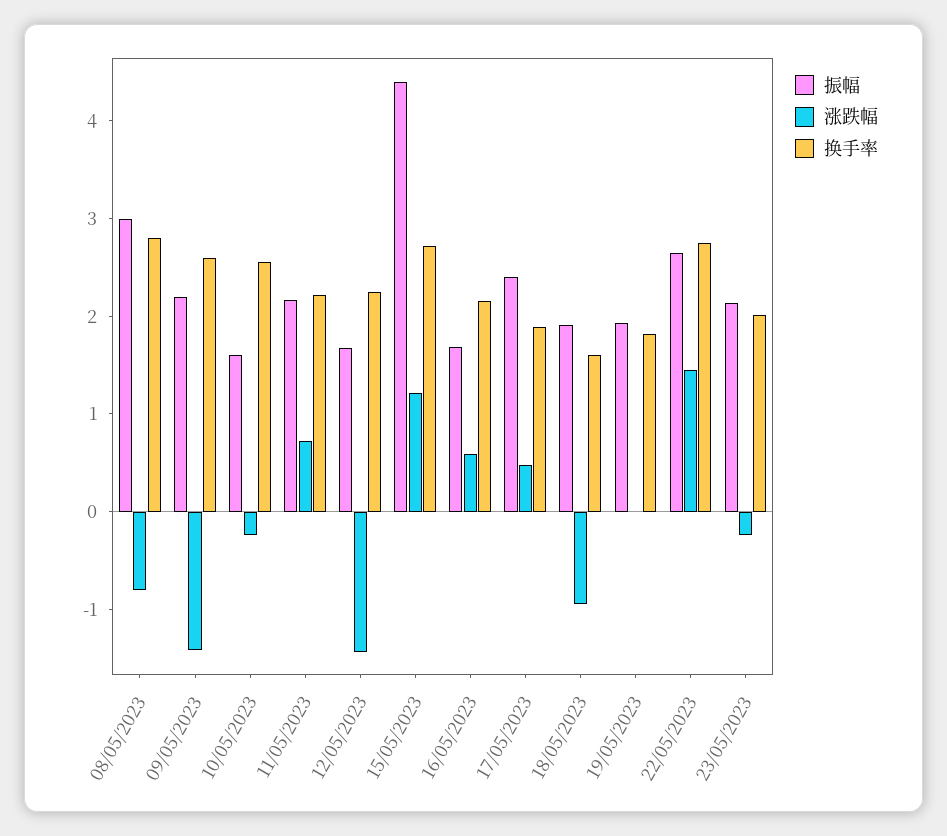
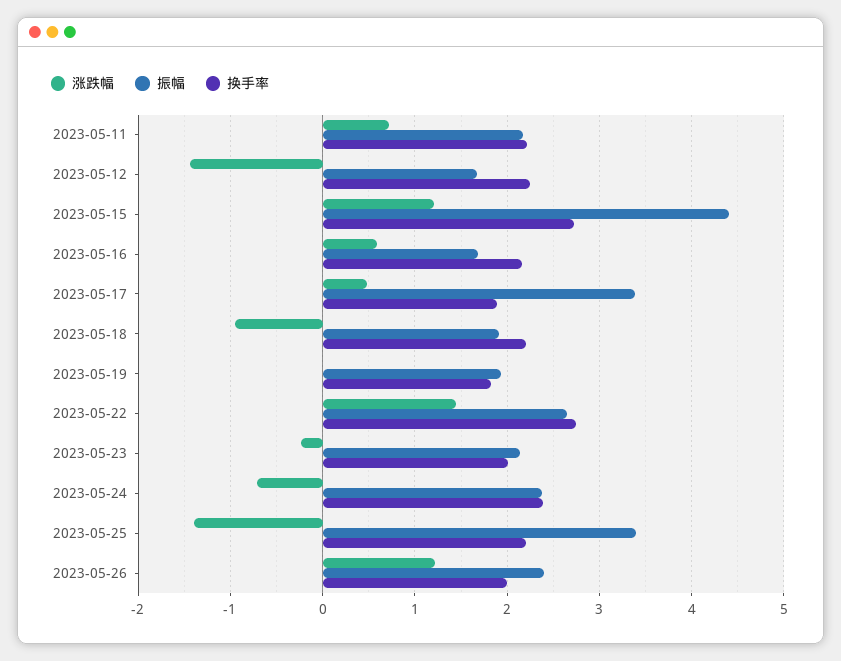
振幅, 08/05/2023: 3 -> none
涨跌幅, 08/05/2023: -0.8 -> none
换手率, 08/05/2023: 2.8 -> none
振幅, 09/05/2023: 2.2 -> none
涨跌幅, 09/05/2023: -1.4 -> none
换手率, 09/05/2023: 2.6 -> none
振幅, 10/05/2023: 1.6 -> none
涨跌幅, 10/05/2023: -0.2 -> none
换手率, 10/05/2023: 2.6 -> none
振幅, 17/05/2023: 2.4 -> 3.4
换手率, 18/05/2023: 1.6 -> 2.2
涨跌幅, 2023-05-24: none -> -0.7
振幅, 2023-05-24: none -> 2.4
换手率, 2023-05-24: none -> 2.4
涨跌幅, 2023-05-25: none -> -1.4
振幅, 2023-05-25: none -> 3.4
换手率, 2023-05-25: none -> 2.2
涨跌幅, 2023-05-26: none -> 1.2
振幅, 2023-05-26: none -> 2.4
换手率, 2023-05-26: none -> 2

